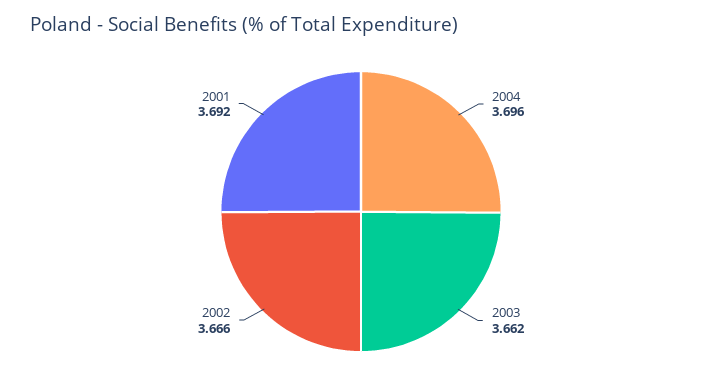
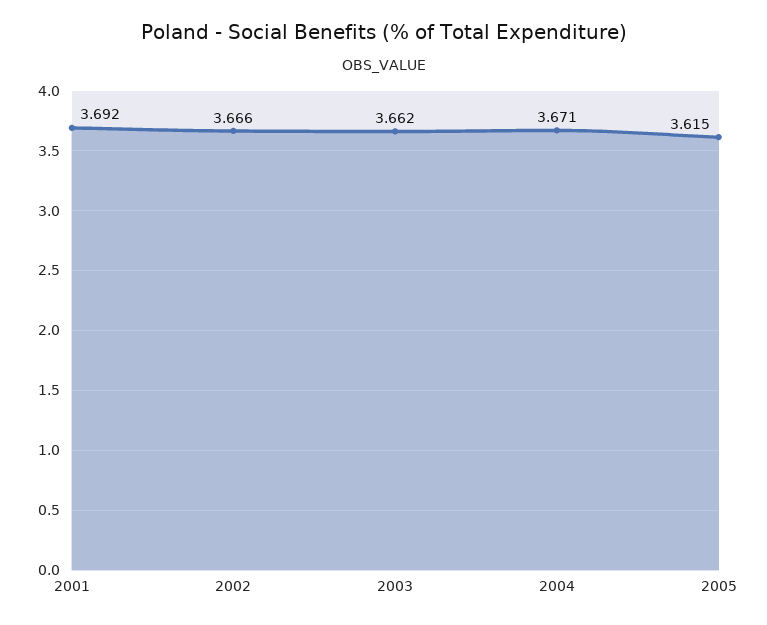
2004: 3.696 -> 3.671
2005: none -> 3.615

